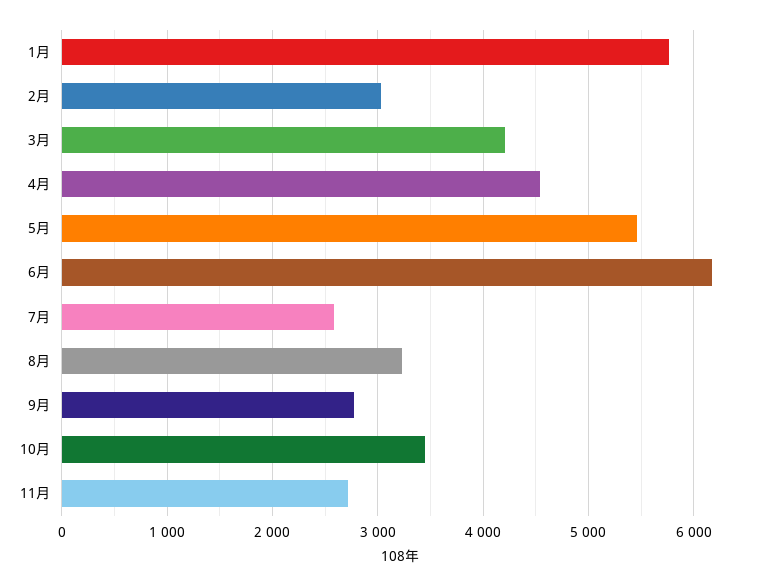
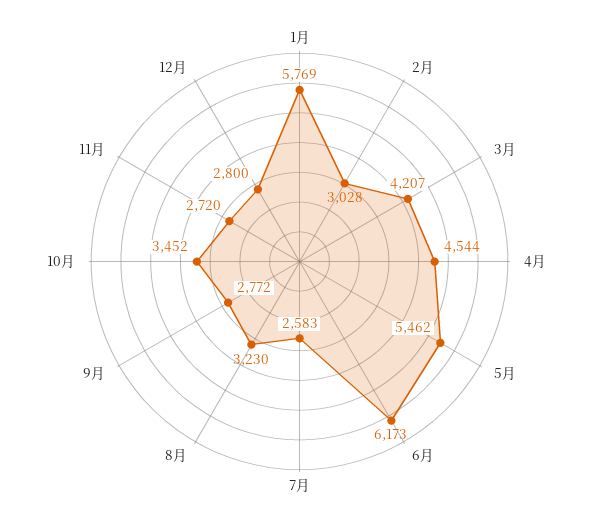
12月: none -> 2800

